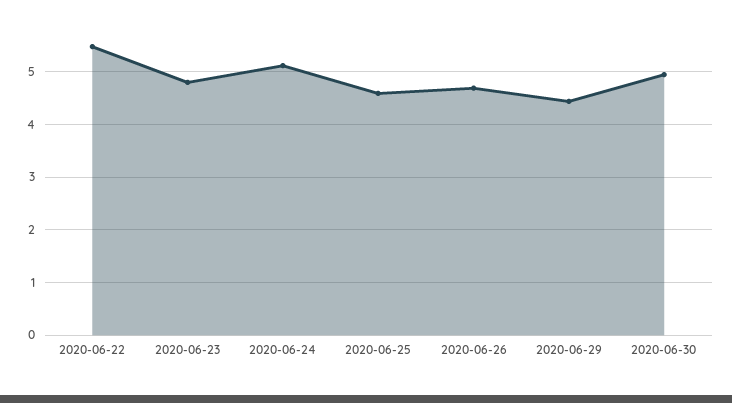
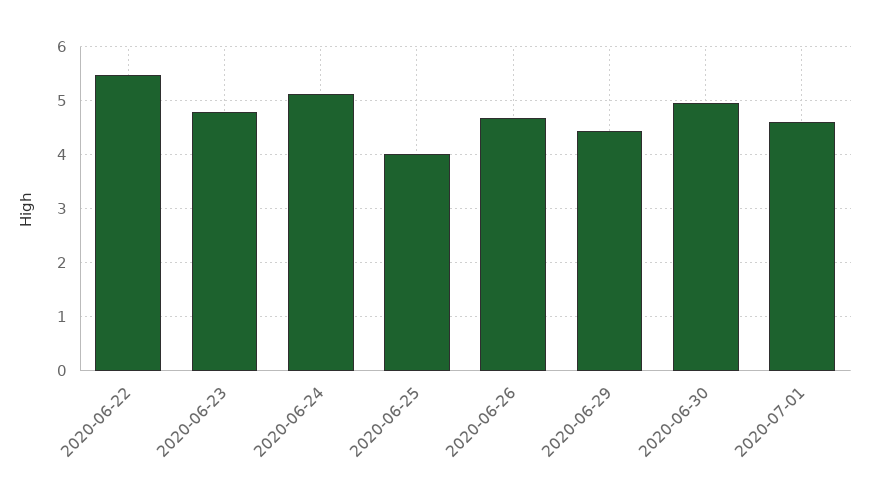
2020-06-25: 4.6 -> 4
2020-07-01: none -> 4.6

